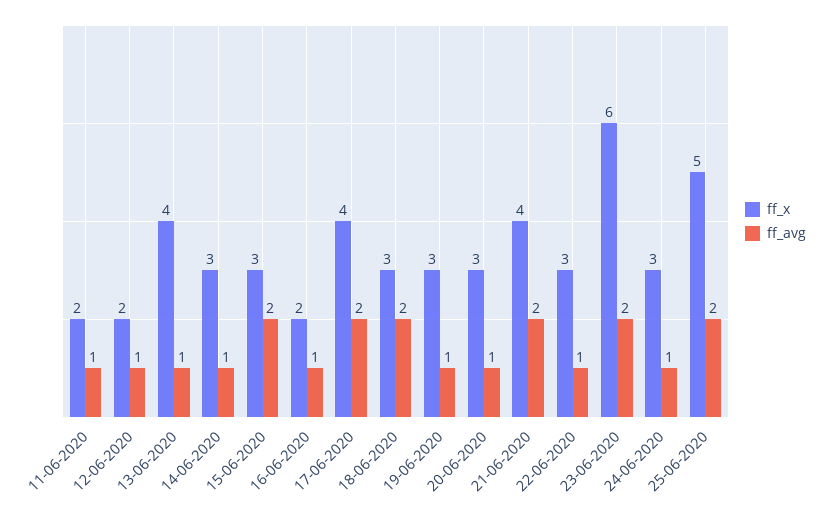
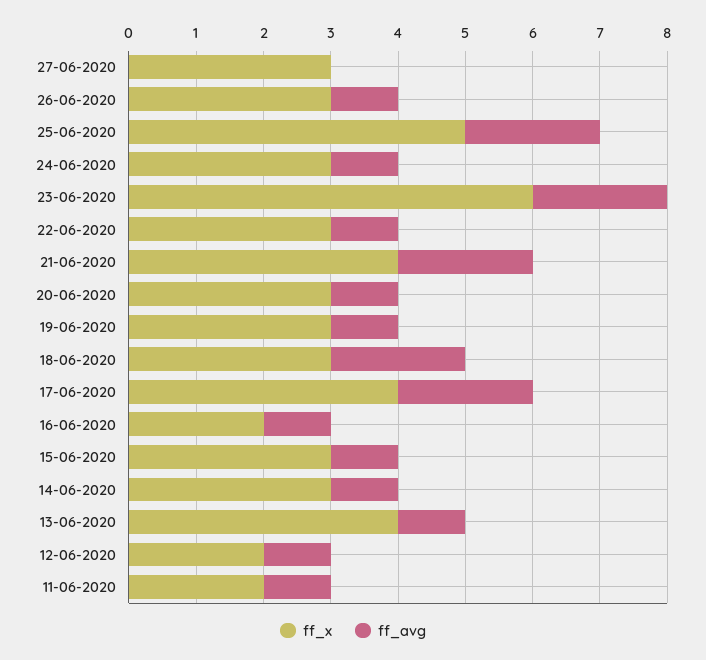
ff_avg, 15-06-2020: 2 -> 1
ff_x, 27-06-2020: none -> 3
ff_avg, 27-06-2020: none -> 0
ff_x, 26-06-2020: none -> 3
ff_avg, 26-06-2020: none -> 1

